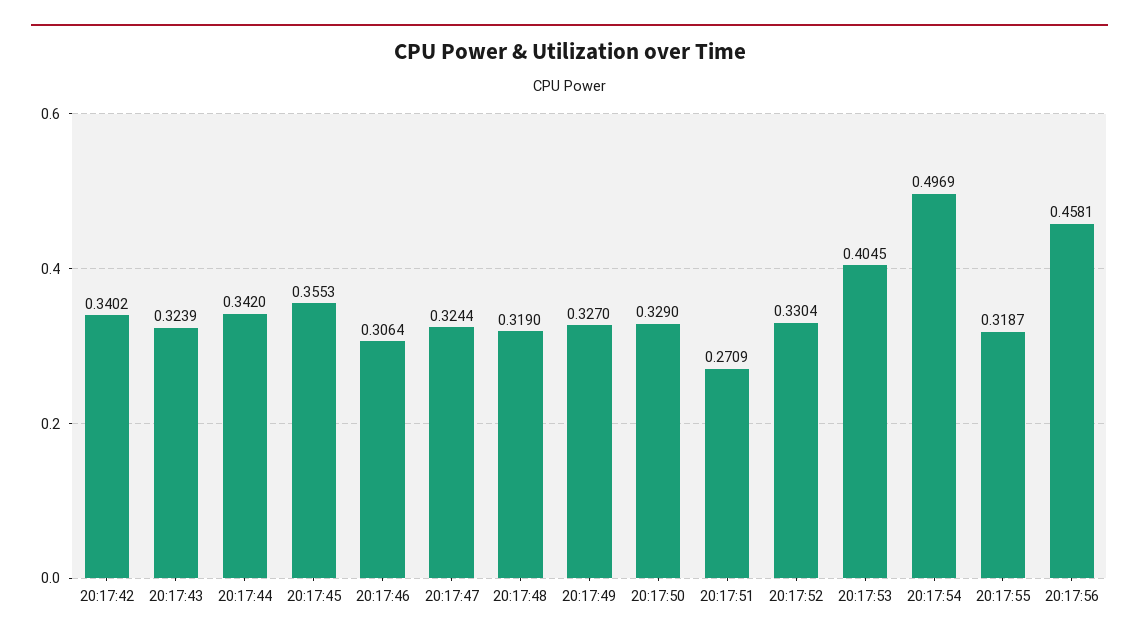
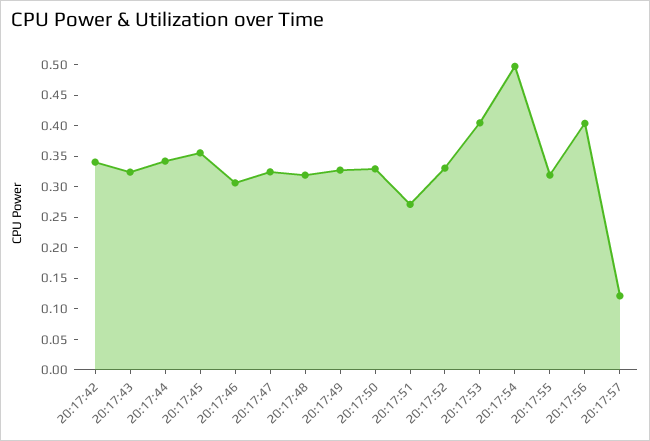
20:17:56: 0.4581 -> 0.4
20:17:57: none -> 0.125

